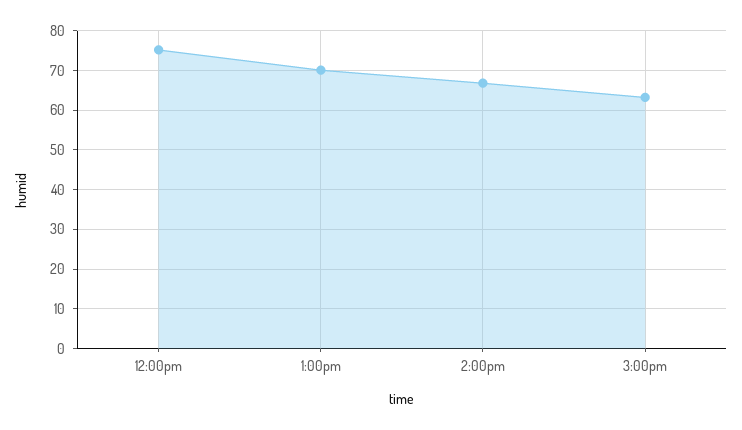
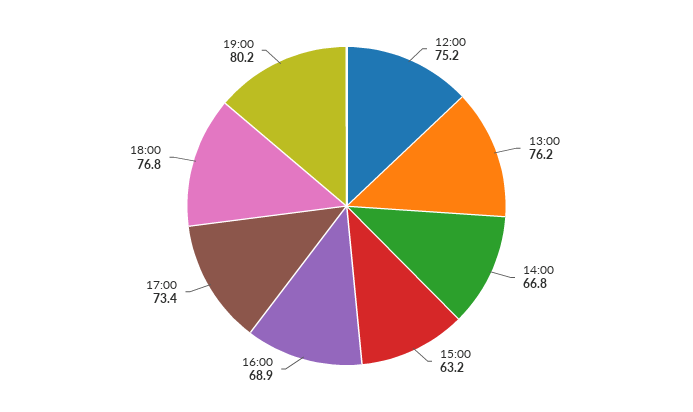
1:00pm: 70 -> 76.2
16:00: none -> 68.9
17:00: none -> 73.4
18:00: none -> 76.8
19:00: none -> 80.2

